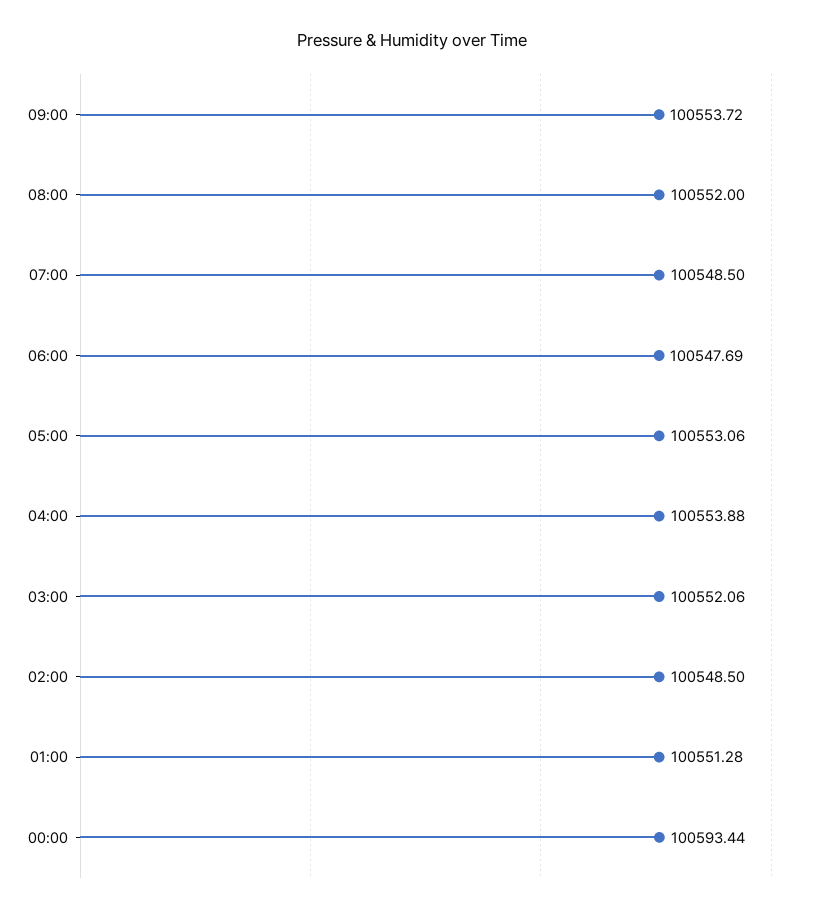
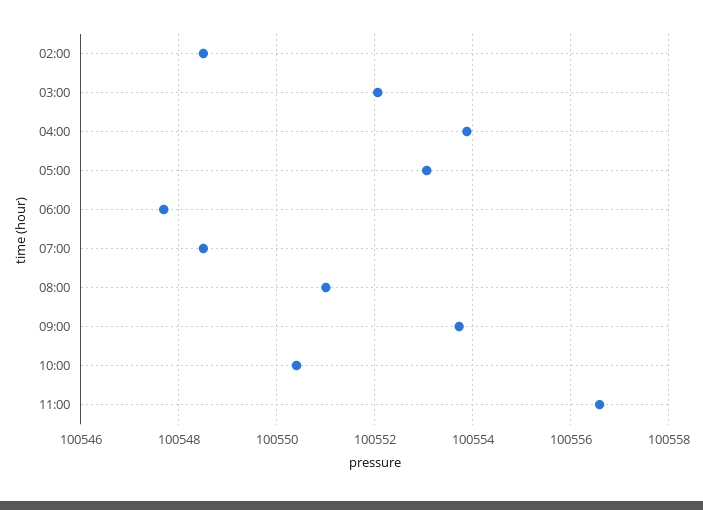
08:00: 100552 -> 100551
01:00: 100551.28 -> none
00:00: 100593.44 -> none
10:00: none -> 100550.4
11:00: none -> 100556.6

